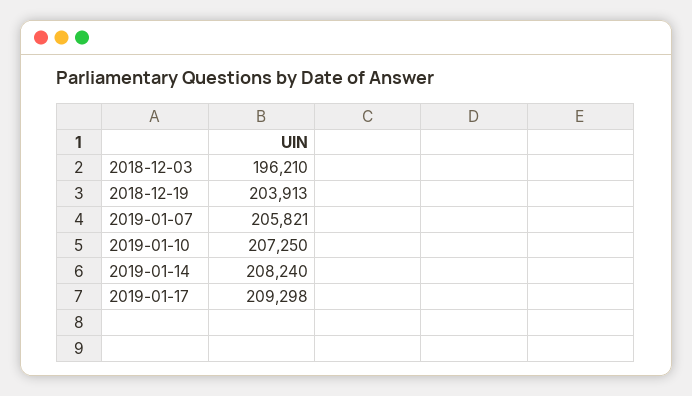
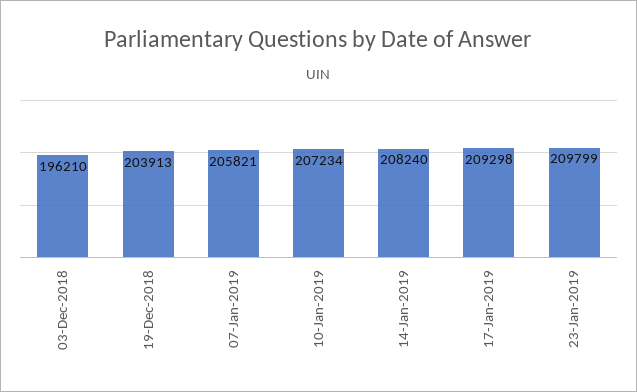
2019-01-10: 207250 -> 207234
23-Jan-2019: none -> 209799

